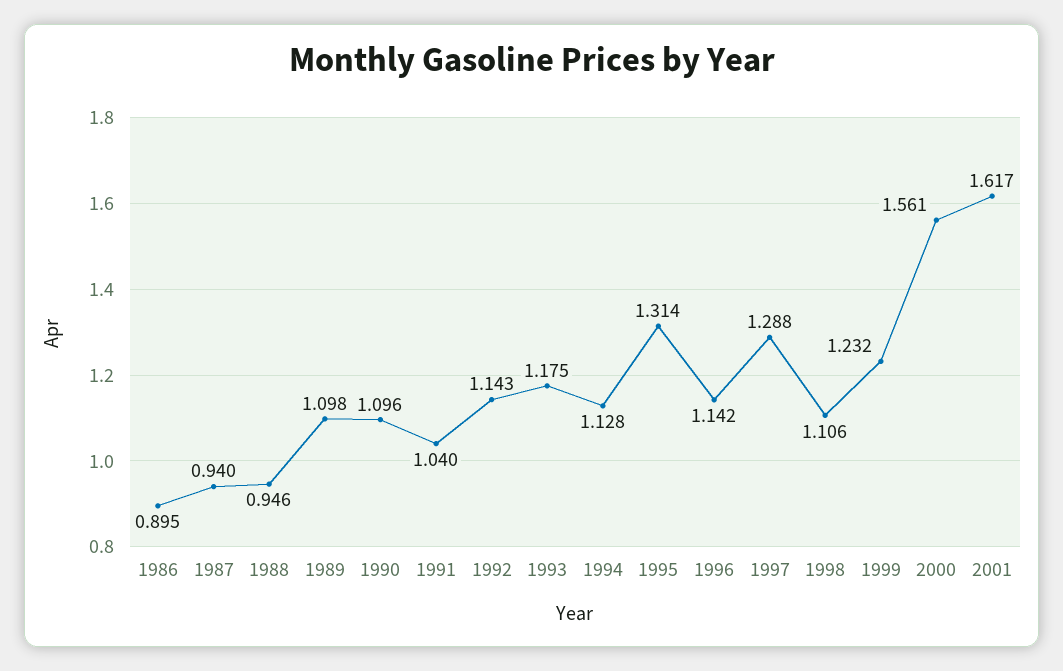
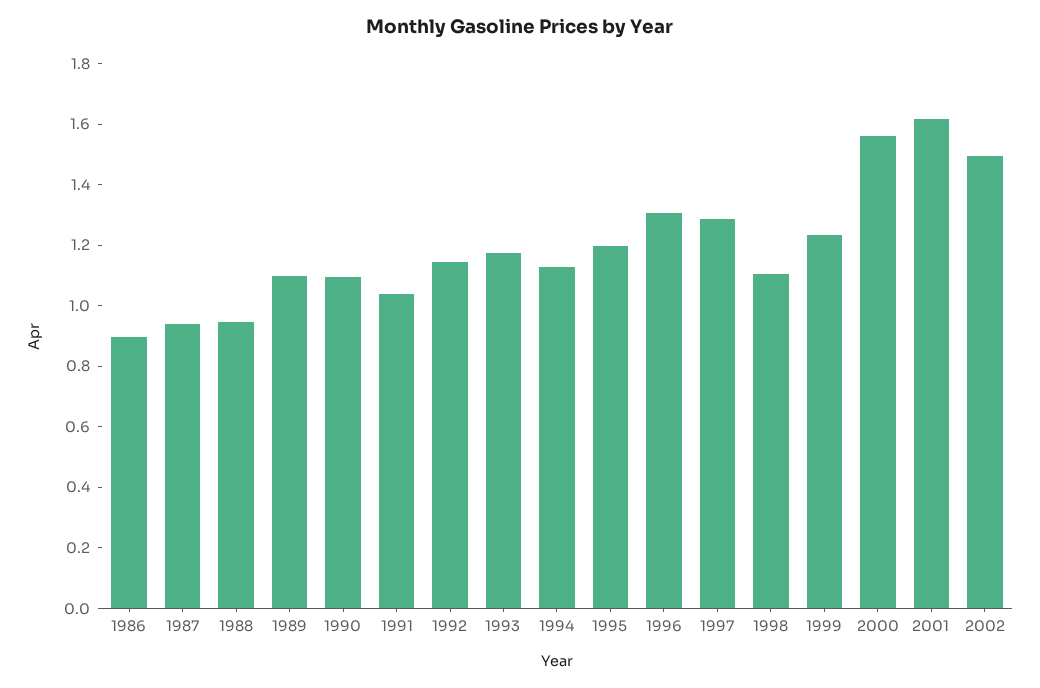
1995: 1.314 -> 1.2
1996: 1.142 -> 1.3
2002: none -> 1.5

